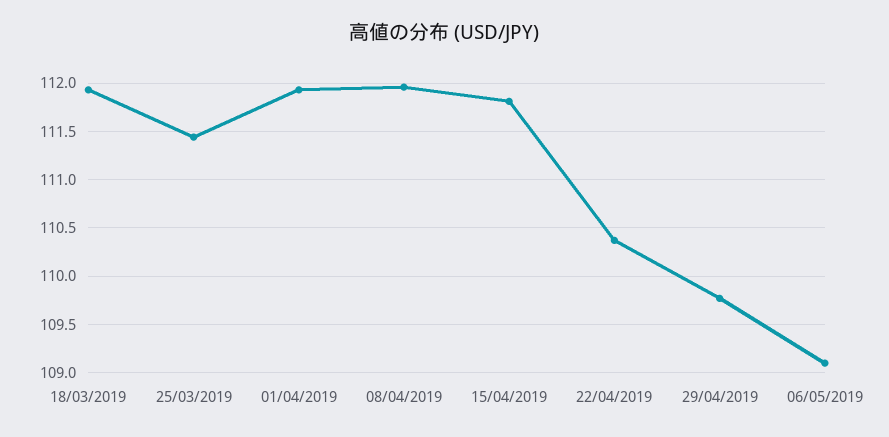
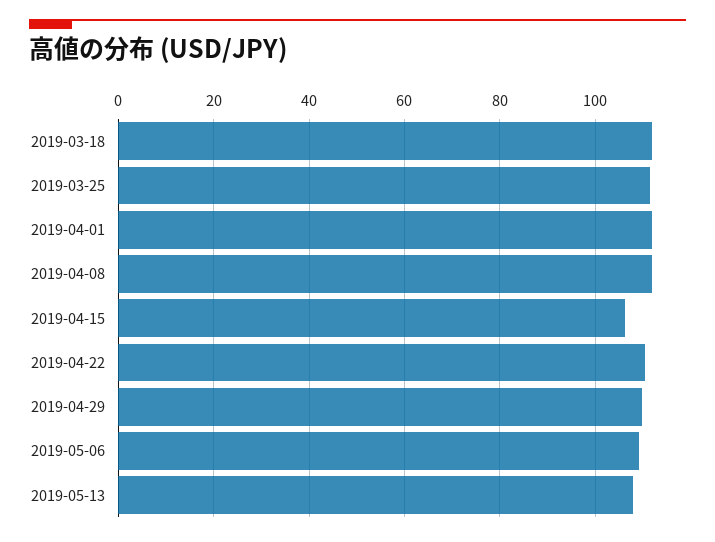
15/04/2019: 111.8 -> 106
2019-05-13: none -> 108

